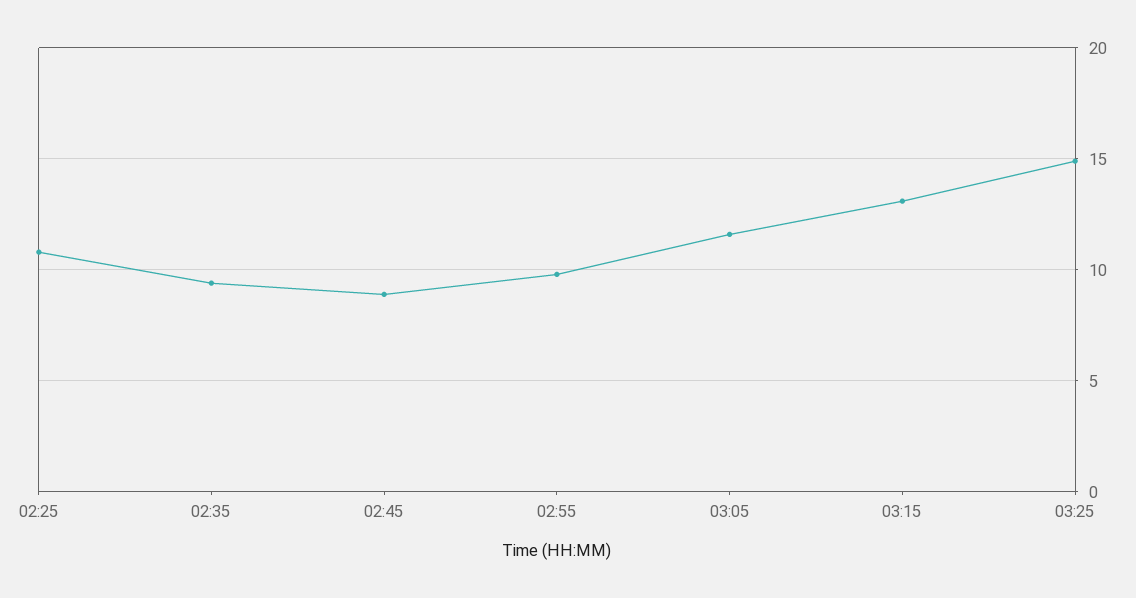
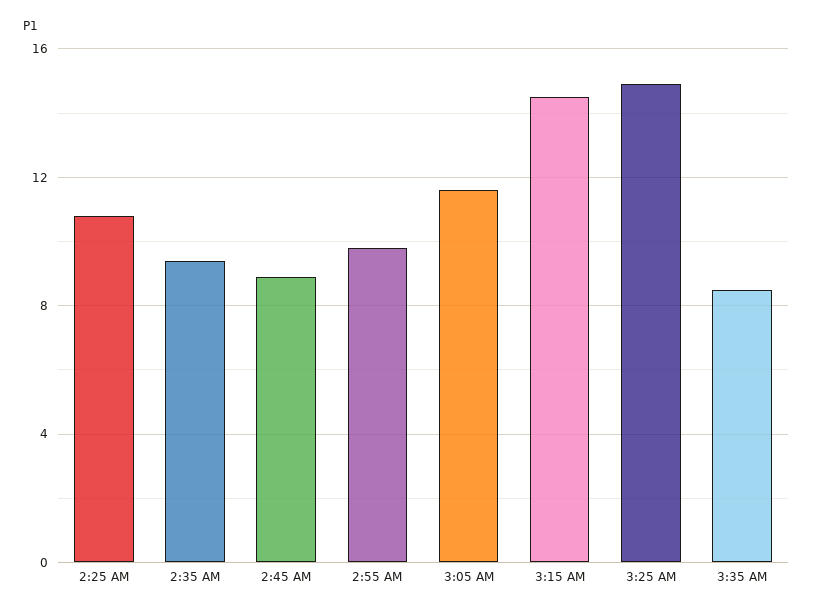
03:15: 13 -> 14.5
3:35 AM: none -> 8.5

